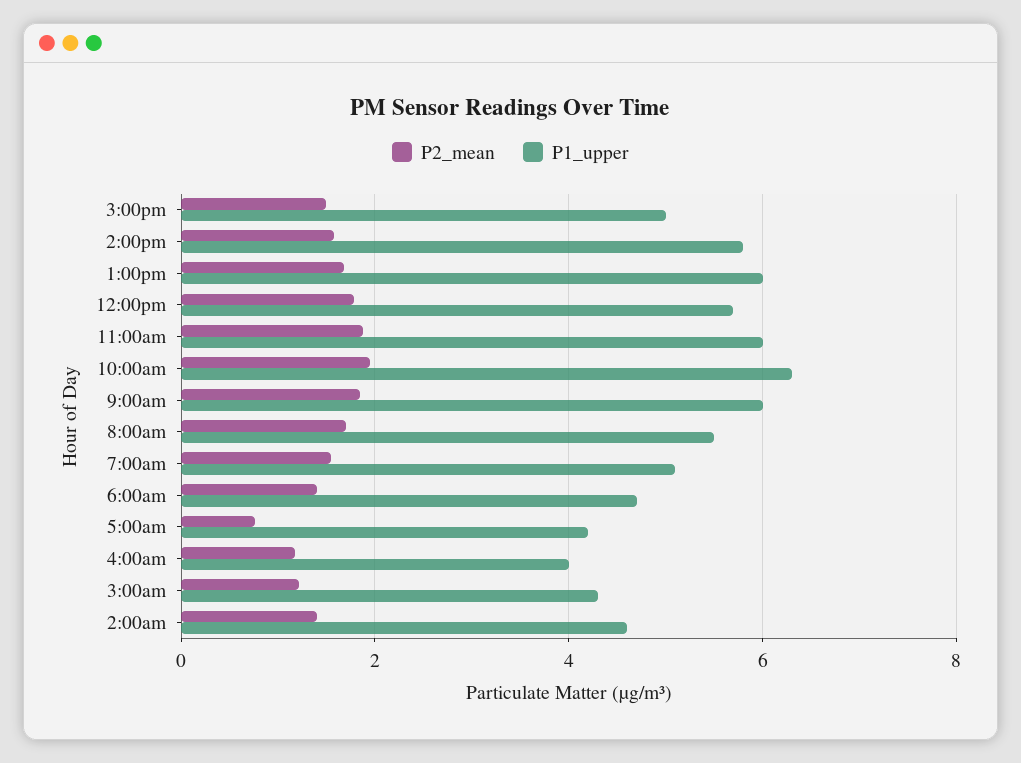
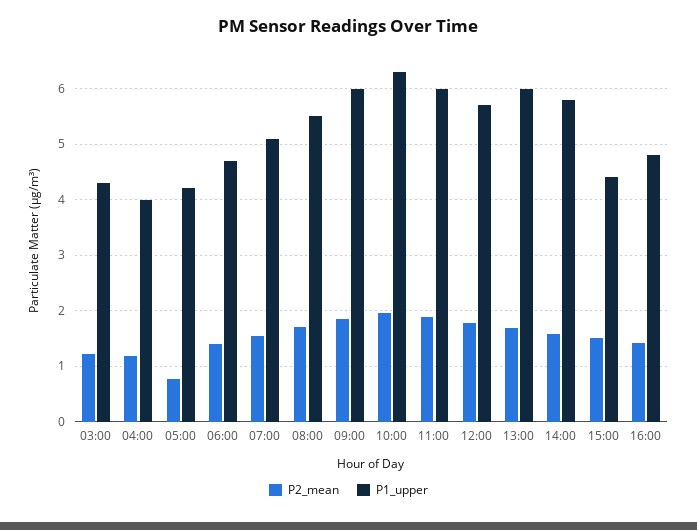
P1_upper, 3:00pm: 5 -> 4.4
P2_mean, 2:00am: 1.4 -> none
P1_upper, 2:00am: 4.6 -> none
P2_mean, 16:00: none -> 1.4
P1_upper, 16:00: none -> 4.8

